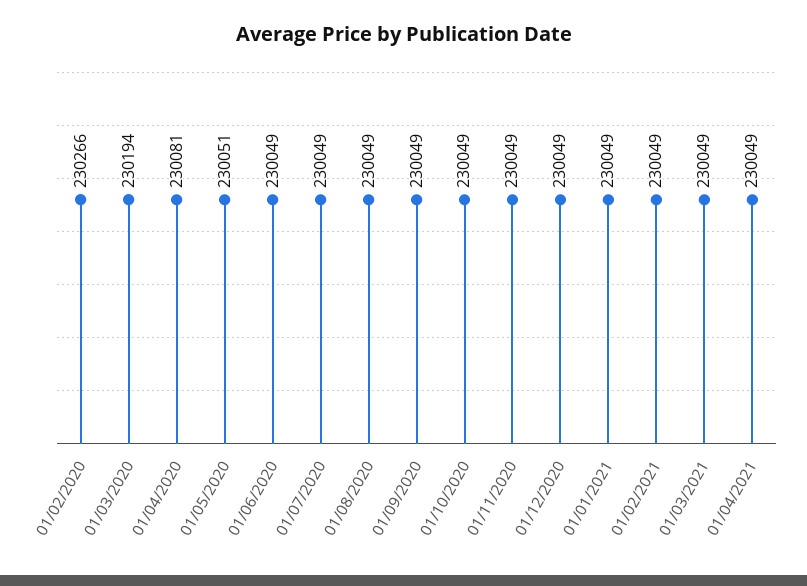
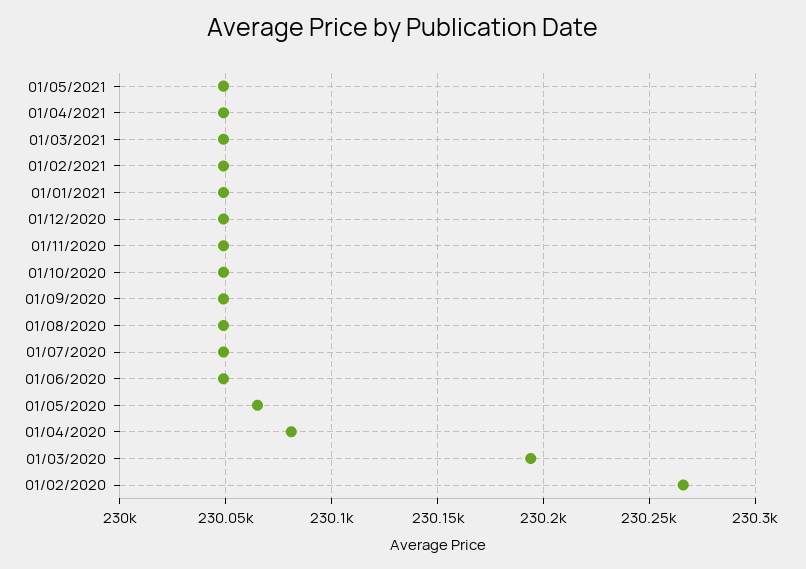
01/05/2020: 230051 -> 230065
01/05/2021: none -> 230050

